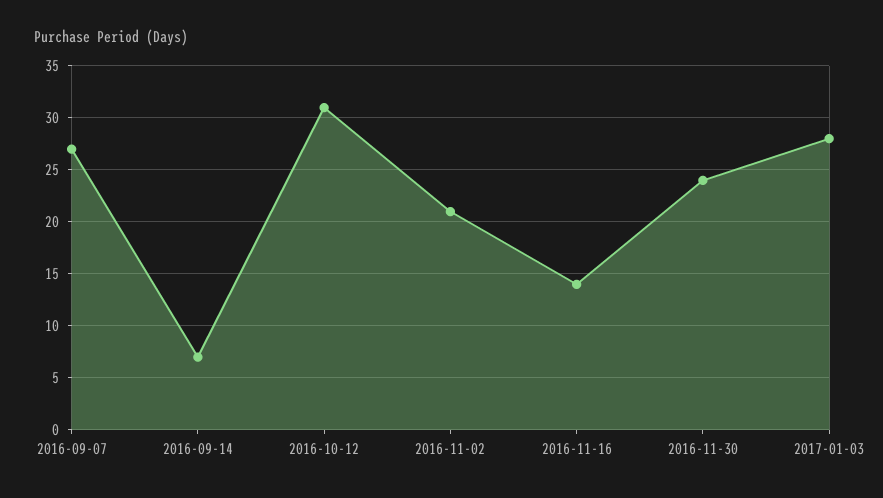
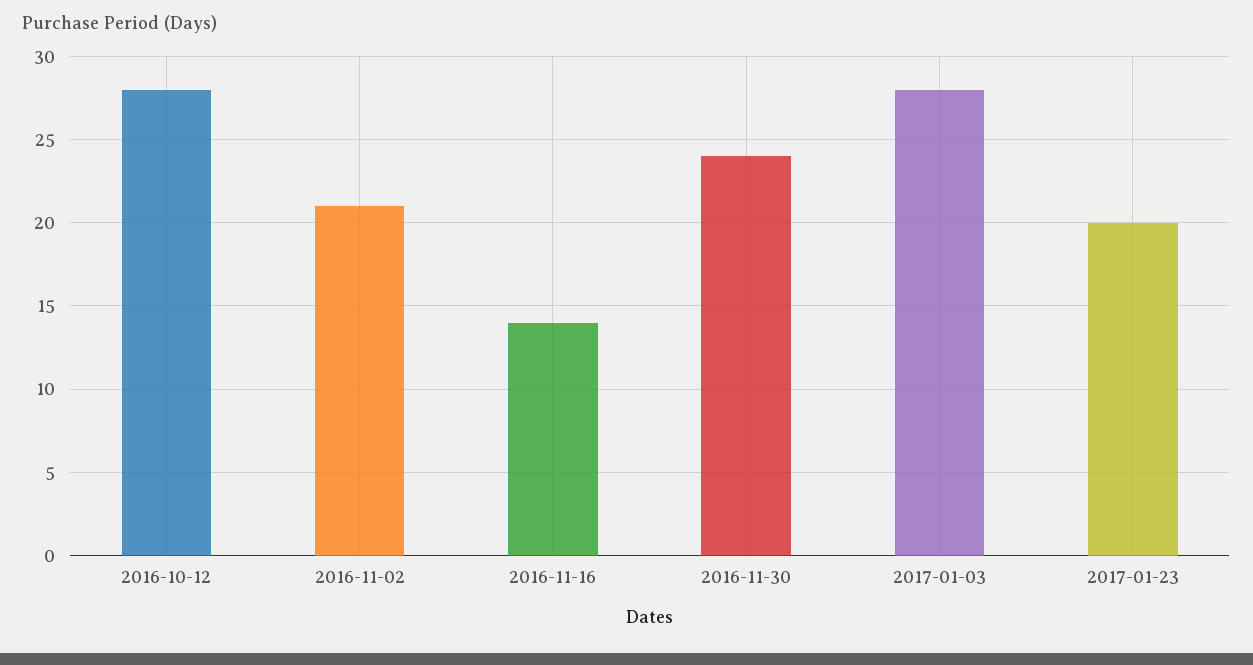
2016-09-07: 27 -> none
2016-09-14: 7 -> none
2016-10-12: 31 -> 28
2017-01-23: none -> 20

